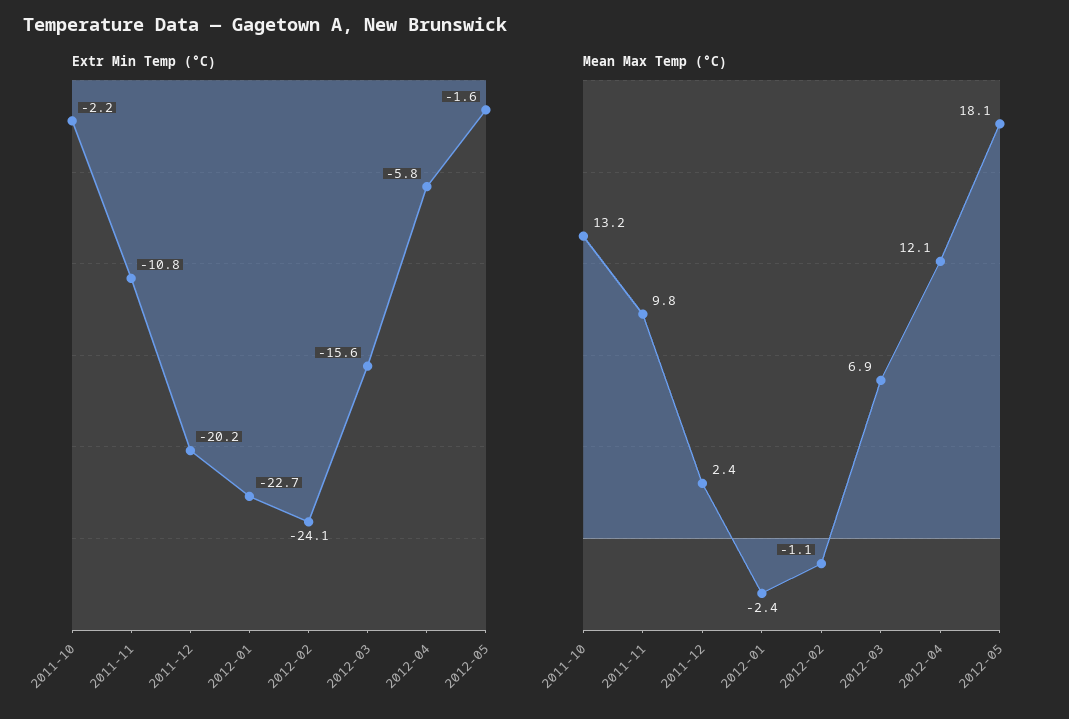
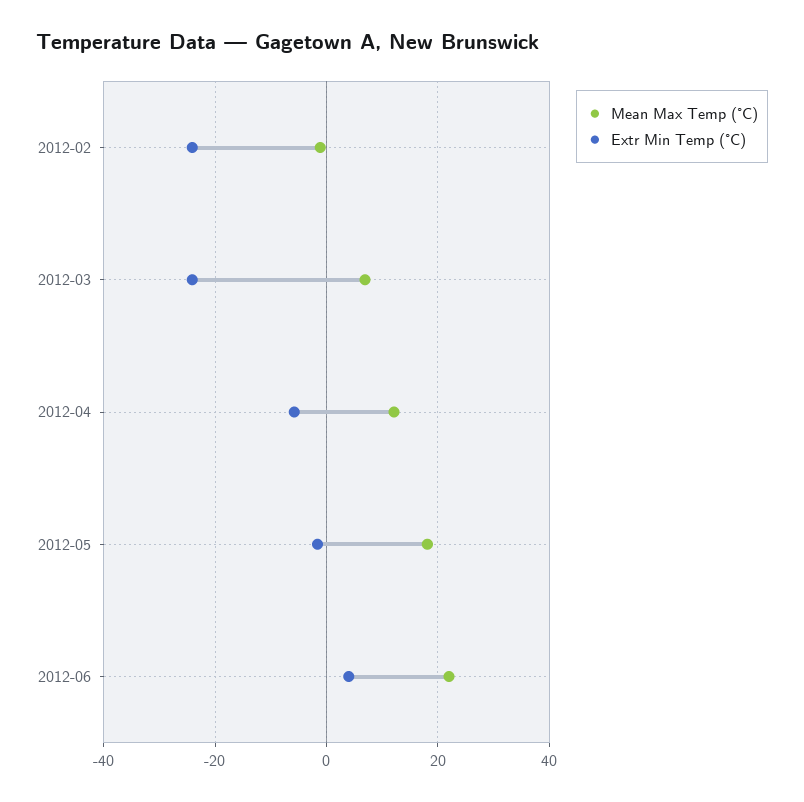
Extr Min Temp (°C), 2011-10: -2.2 -> none
Extr Min Temp (°C), 2011-11: -10.8 -> none
Extr Min Temp (°C), 2011-12: -20.2 -> none
Extr Min Temp (°C), 2012-01: -22.7 -> none
Extr Min Temp (°C), 2012-03: -15.6 -> -24
Mean Max Temp (°C), 2011-10: 13.2 -> none
Mean Max Temp (°C), 2011-11: 9.8 -> none
Mean Max Temp (°C), 2011-12: 2.4 -> none
Mean Max Temp (°C), 2012-01: -2.4 -> none
Mean Max Temp (°C), 2012-06: none -> 22
Extr Min Temp (°C), 2012-06: none -> 4

